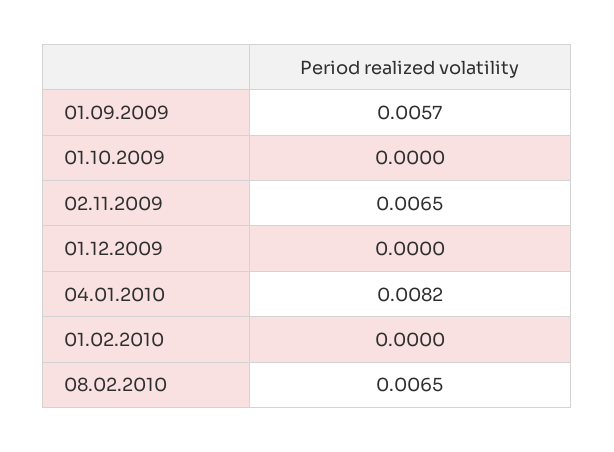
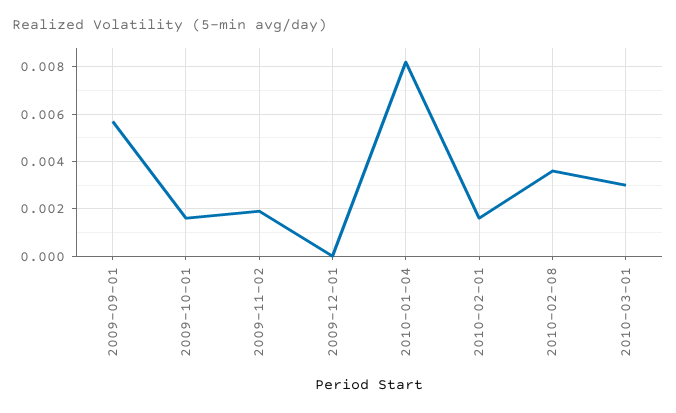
01.10.2009: 0 -> 0.0015
02.11.2009: 0.0065 -> 0.002
01.02.2010: 0 -> 0.0015
08.02.2010: 0.0065 -> 0.0035
2010-03-01: none -> 0.003

